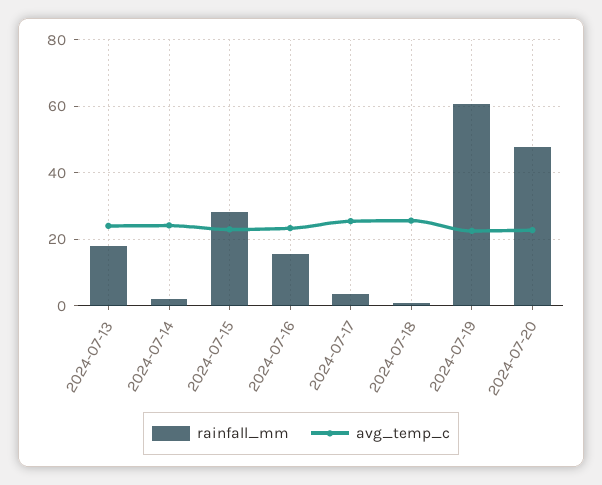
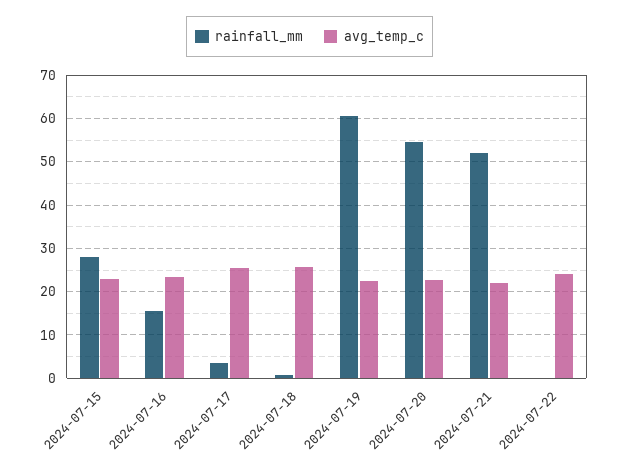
rainfall_mm, 2024-07-13: 18 -> none
avg_temp_c, 2024-07-13: 24 -> none
rainfall_mm, 2024-07-14: 2 -> none
avg_temp_c, 2024-07-14: 24 -> none
rainfall_mm, 2024-07-20: 48 -> 54
rainfall_mm, 2024-07-21: none -> 52
avg_temp_c, 2024-07-21: none -> 22
rainfall_mm, 2024-07-22: none -> 0
avg_temp_c, 2024-07-22: none -> 24

